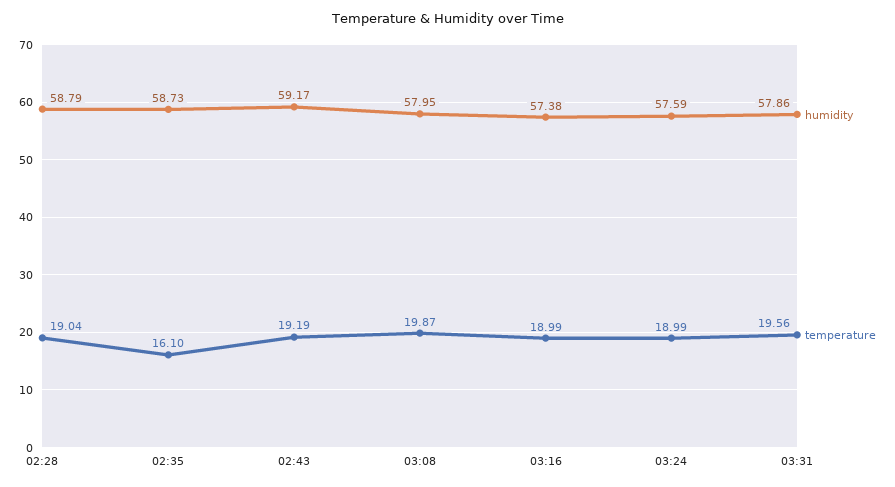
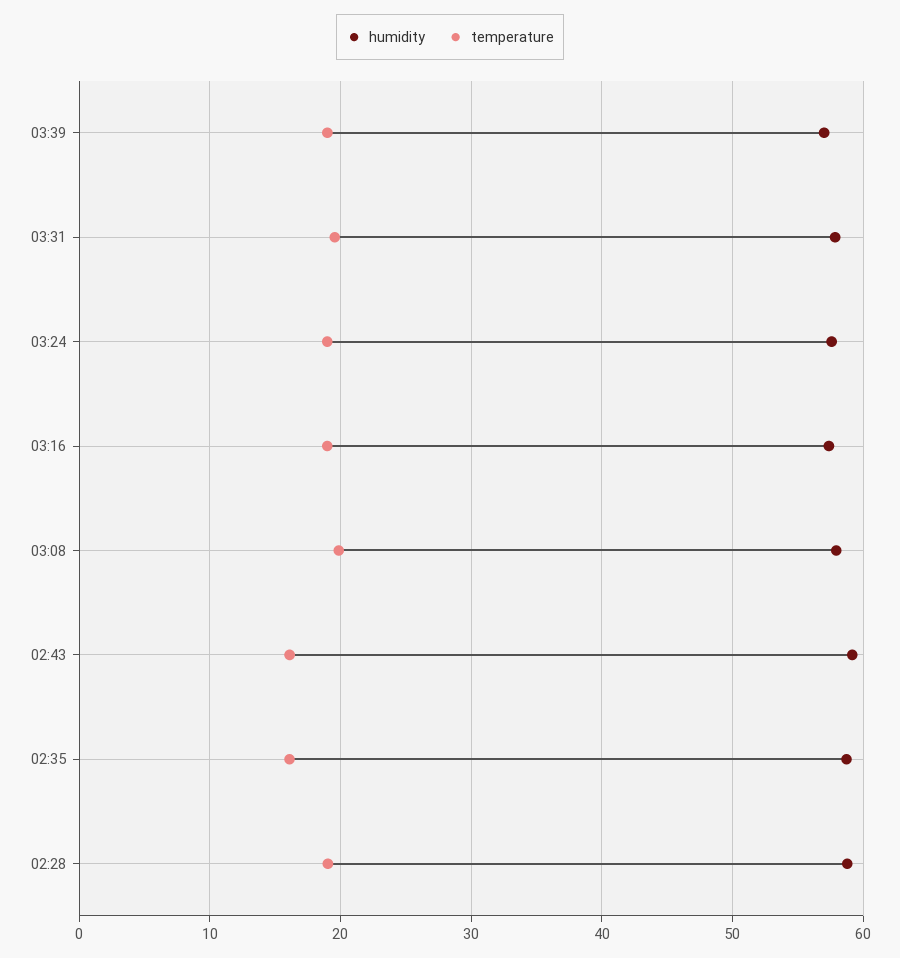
temperature, 02:43: 19.19 -> 16
humidity, 03:39: none -> 57
temperature, 03:39: none -> 19

